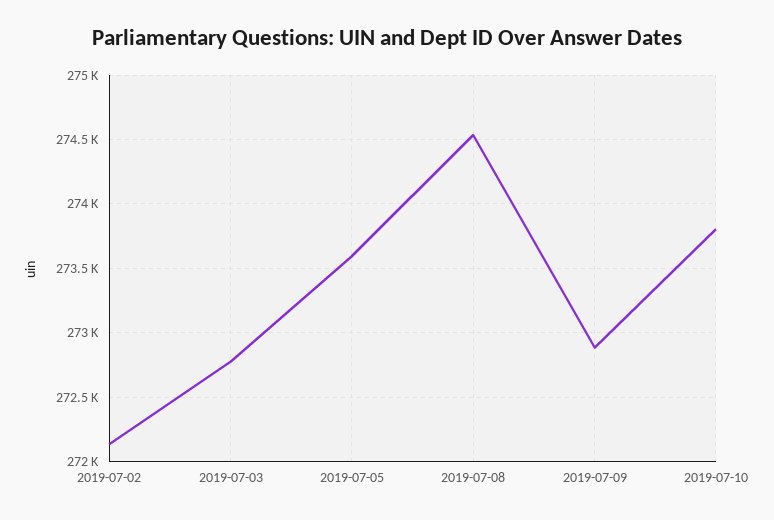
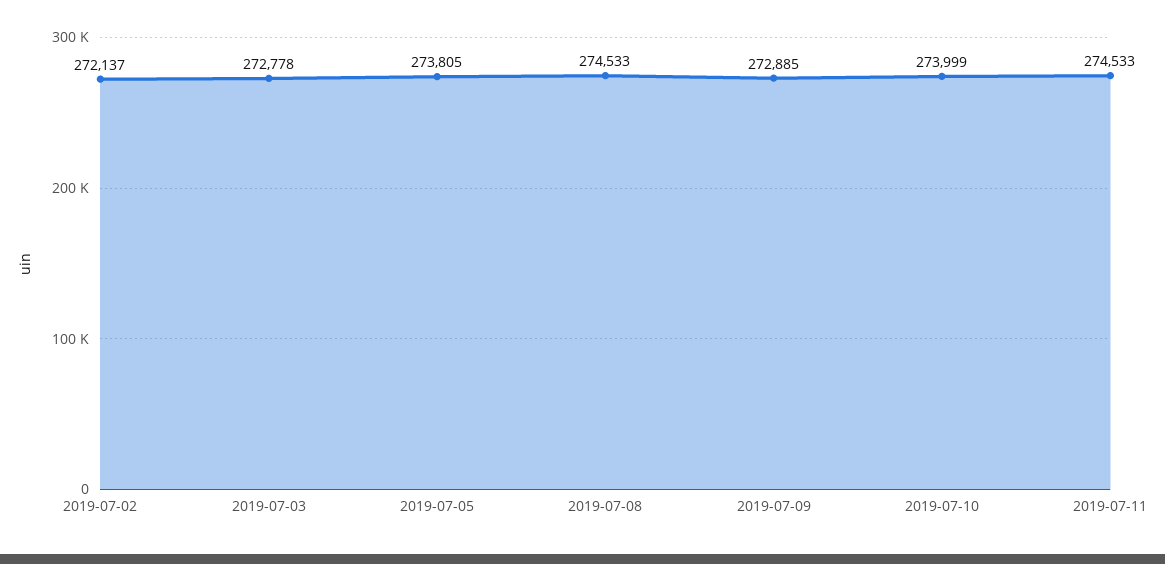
2019-07-05: 273600 -> 273805
2019-07-10: 273800 -> 273999
2019-07-11: none -> 274533

